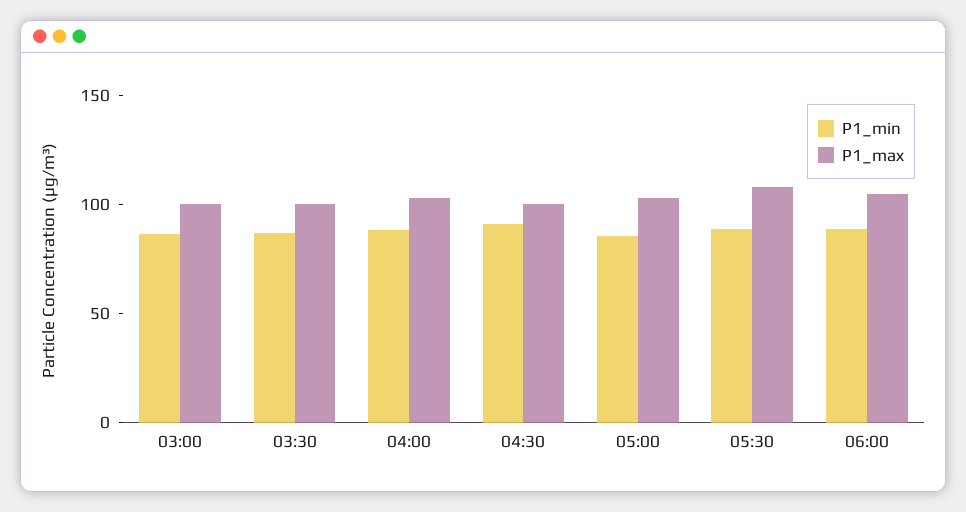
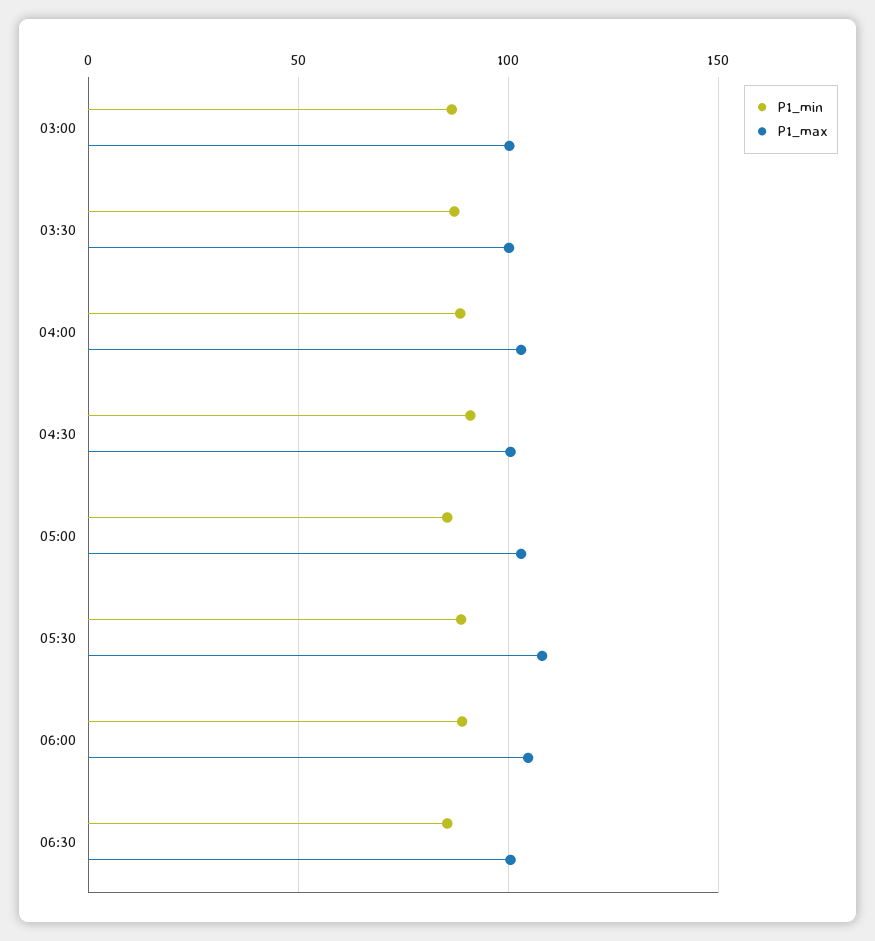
P1_min, 06:30: none -> 85
P1_max, 06:30: none -> 100

